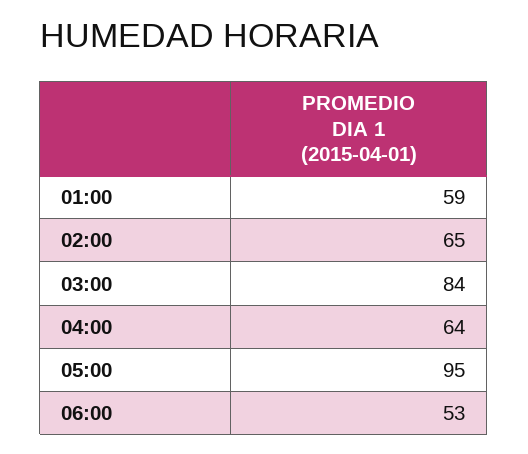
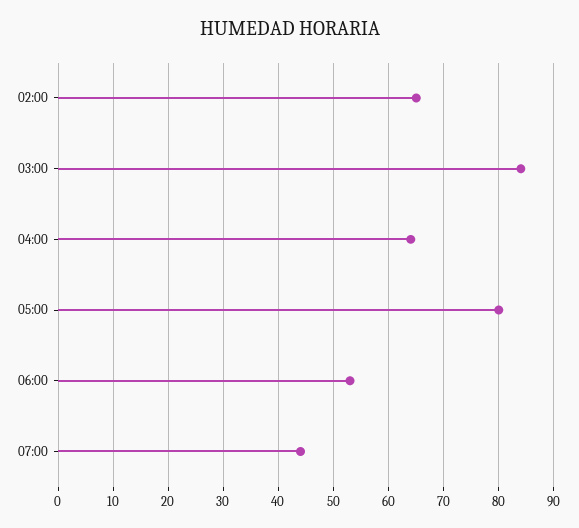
01:00: 59 -> none
05:00: 95 -> 80
07:00: none -> 45

